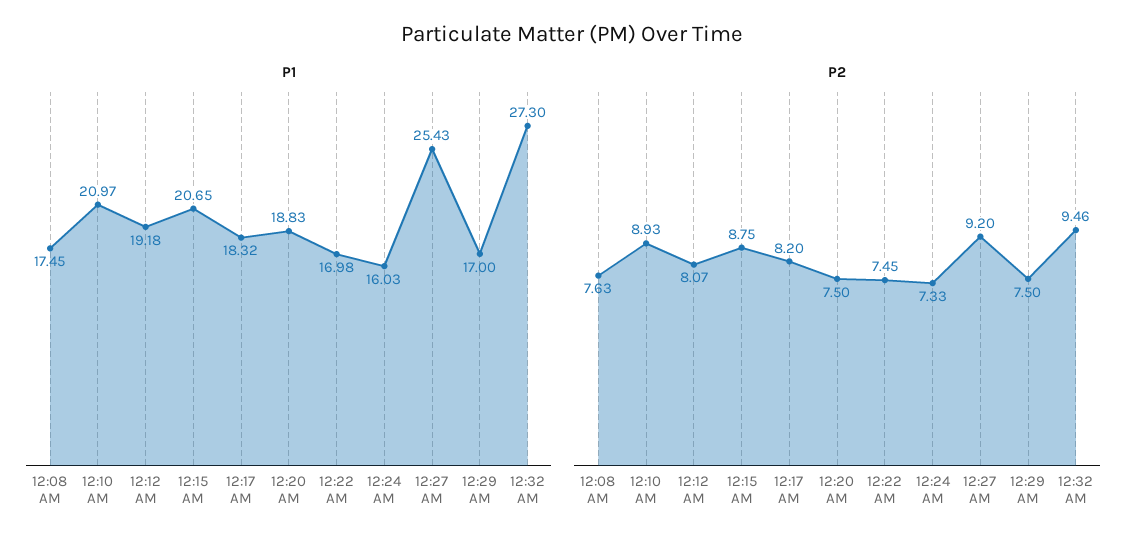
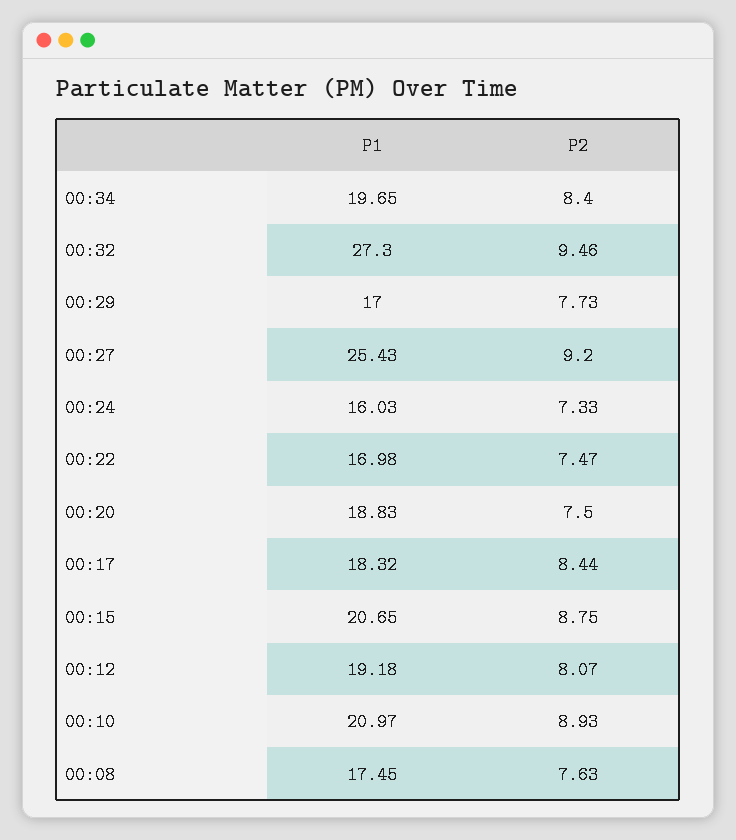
P2, 12:17 AM: 8.2 -> 8.44
P2, 12:22 AM: 7.45 -> 7.47
P2, 12:29 AM: 7.5 -> 7.73
P1, 00:34: none -> 19.65
P2, 00:34: none -> 8.4

